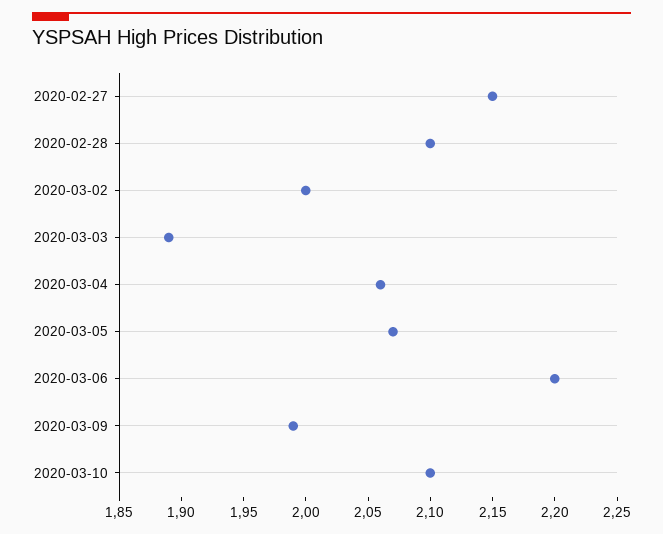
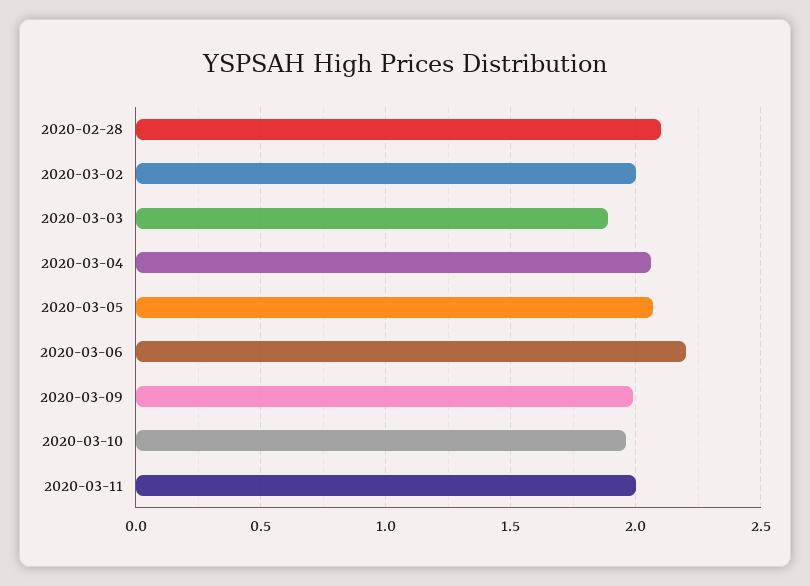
2020-02-27: 2.15 -> none
2020-03-10: 2.1 -> 1.95
2020-03-11: none -> 2

